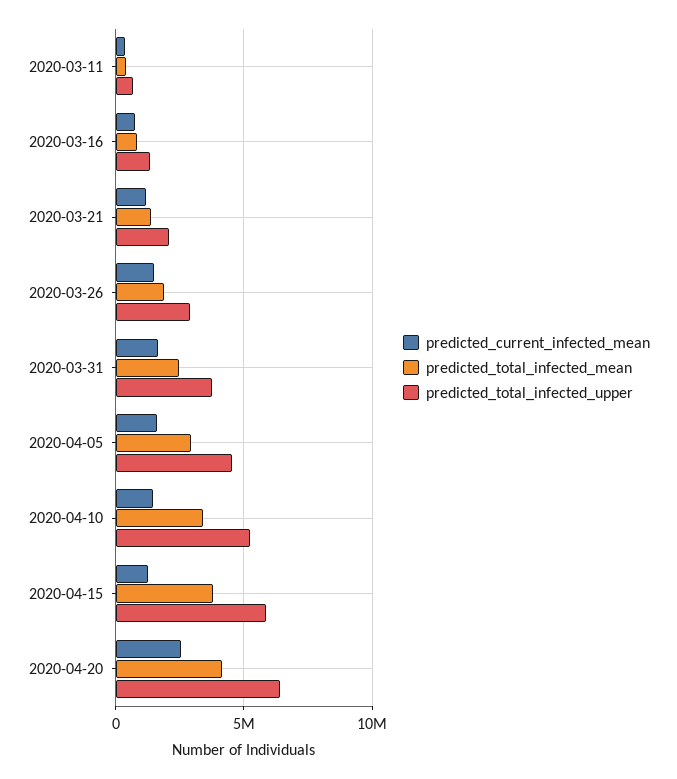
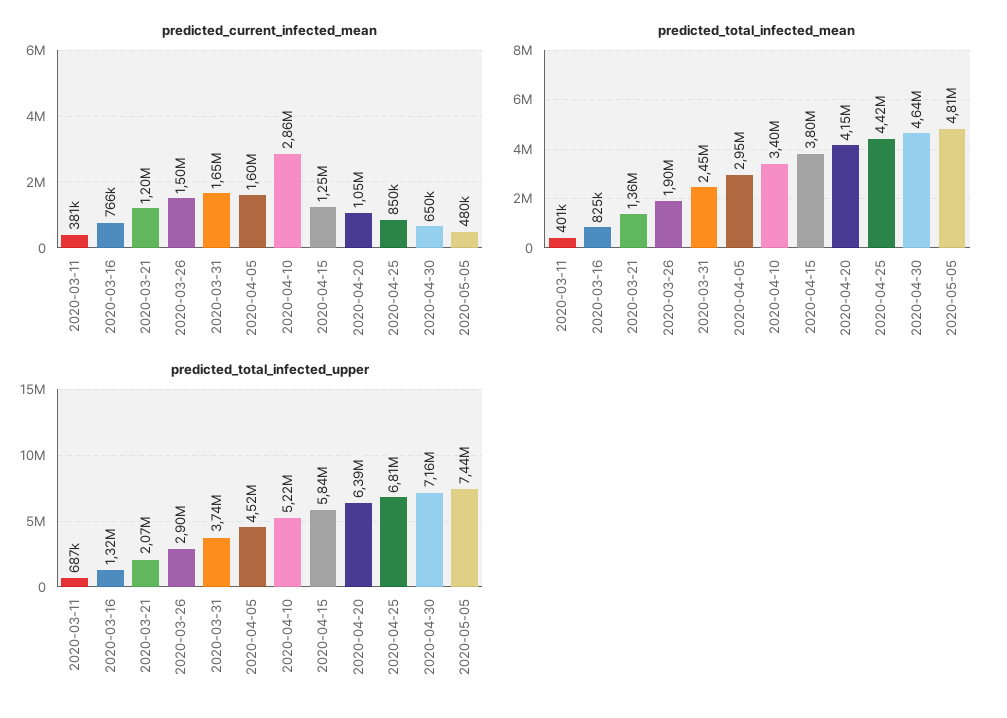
predicted_current_infected_mean, 2020-04-10: 1500000 -> 2860000
predicted_current_infected_mean, 2020-04-20: 2500000 -> 1050000
predicted_current_infected_mean, 2020-04-25: none -> 850000
predicted_current_infected_mean, 2020-04-30: none -> 650000
predicted_current_infected_mean, 2020-05-05: none -> 480000
predicted_total_infected_mean, 2020-04-25: none -> 4420000
predicted_total_infected_mean, 2020-04-30: none -> 4640000
predicted_total_infected_mean, 2020-05-05: none -> 4810000
predicted_total_infected_upper, 2020-04-25: none -> 6810000
predicted_total_infected_upper, 2020-04-30: none -> 7160000
predicted_total_infected_upper, 2020-05-05: none -> 7440000

